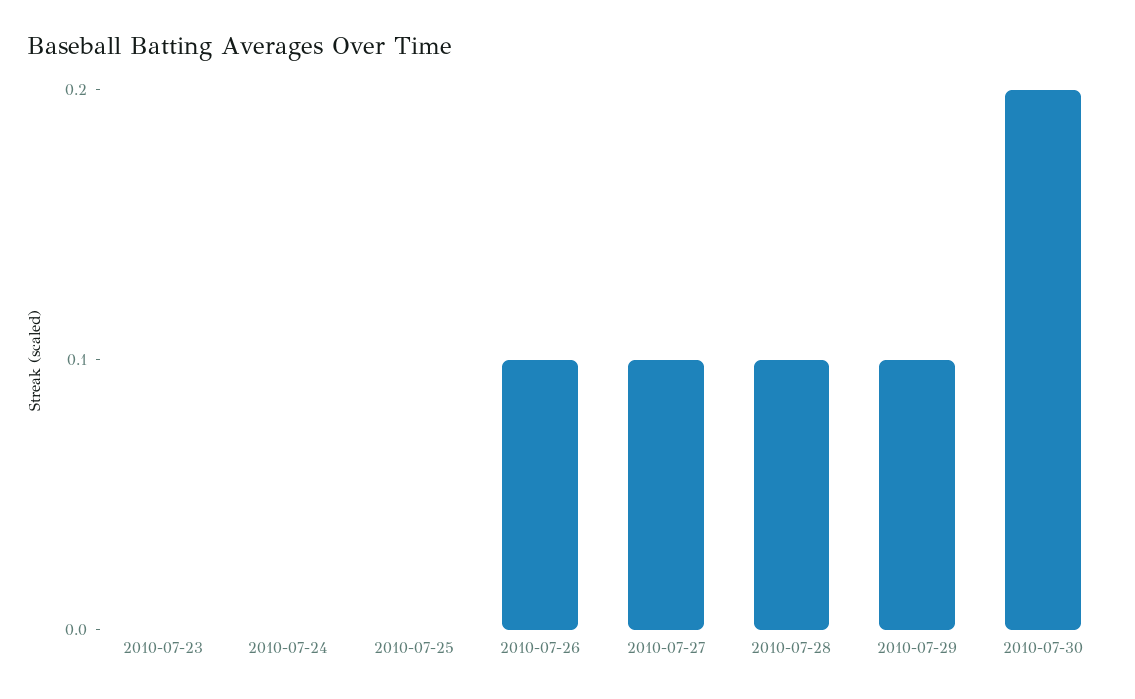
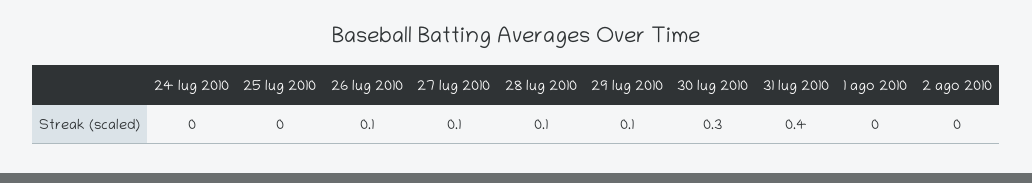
2010-07-23: 0 -> none
2010-07-30: 0.2 -> 0.3
31 lug 2010: none -> 0.4
1 ago 2010: none -> 0
2 ago 2010: none -> 0

